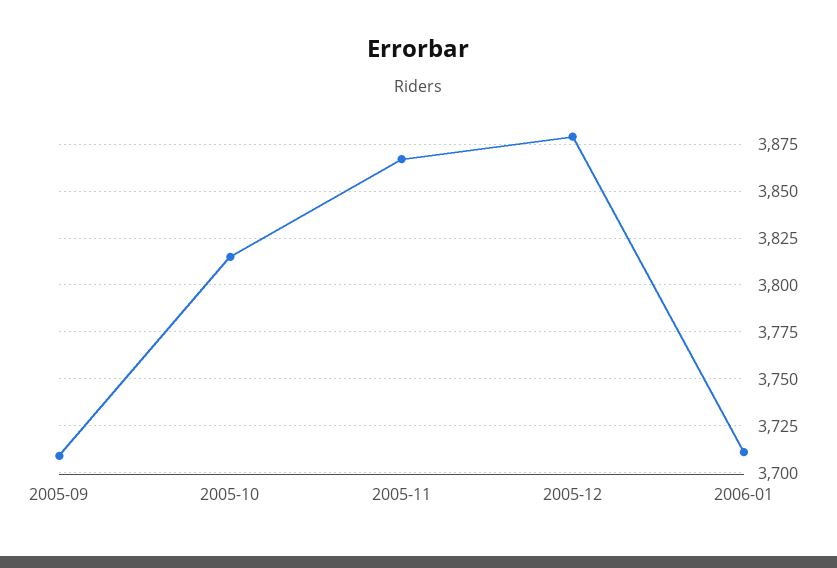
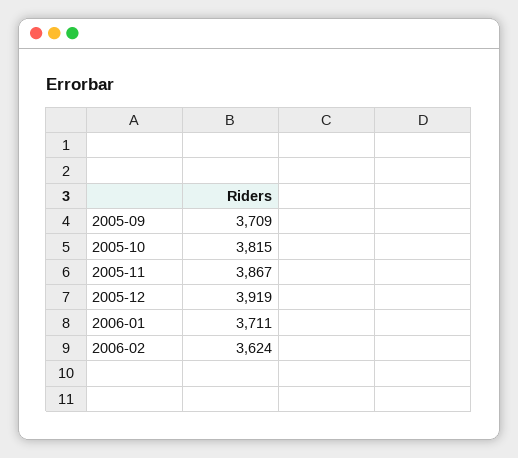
2005-12: 3880 -> 3919
2006-02: none -> 3624

